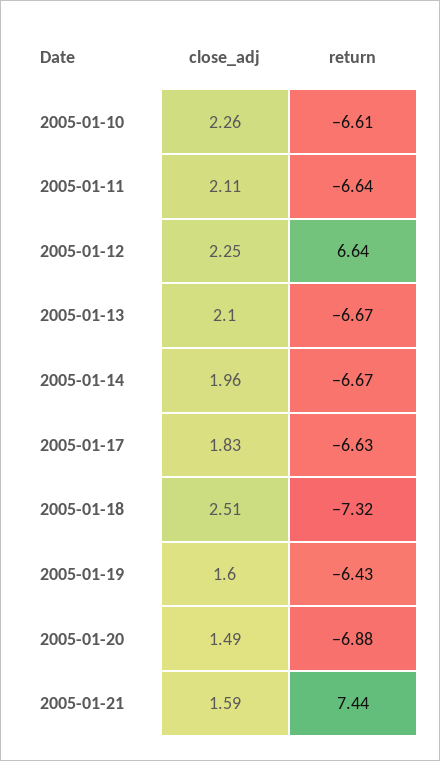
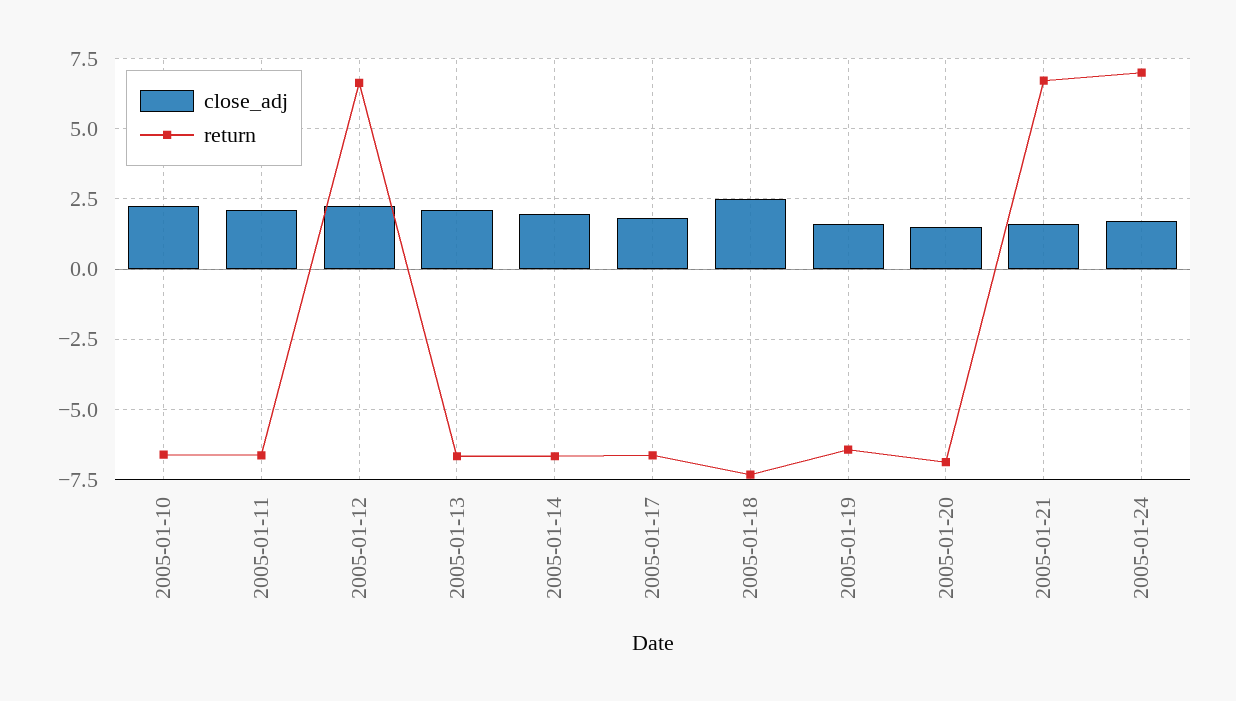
return, 2005-01-21: 7.44 -> 6.75
close_adj, 2005-01-24: none -> 1.75
return, 2005-01-24: none -> 7

